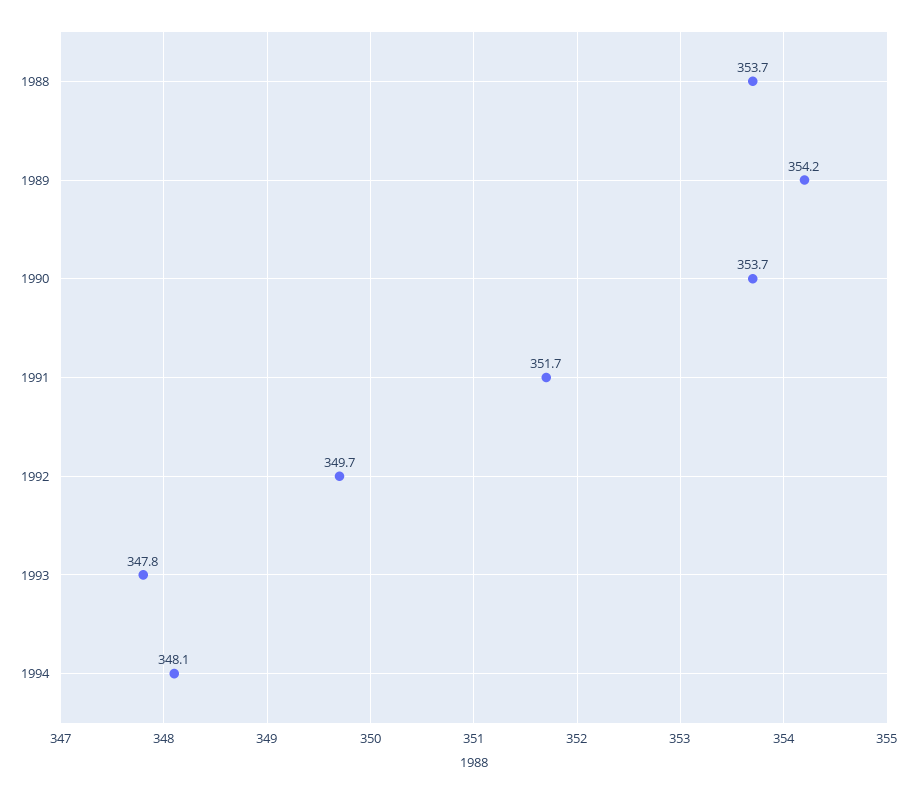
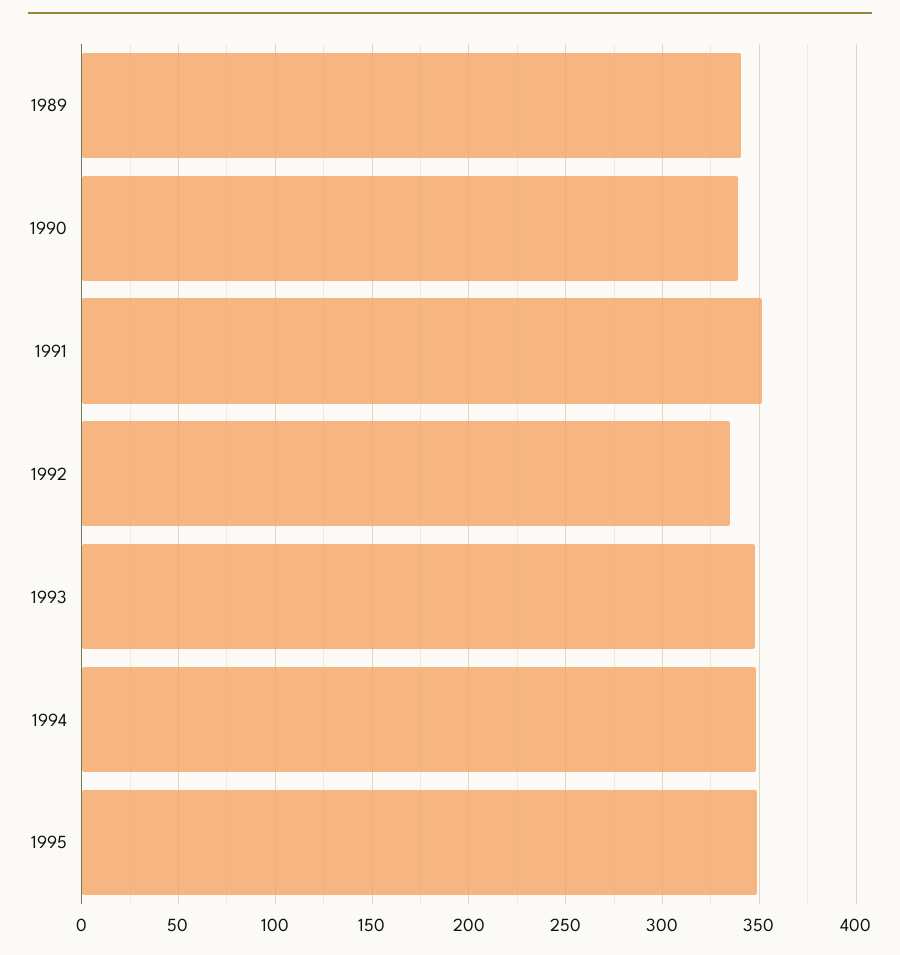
1988: 353.7 -> none
1989: 354.2 -> 340
1990: 353.7 -> 340
1992: 349.7 -> 335
1995: none -> 350

